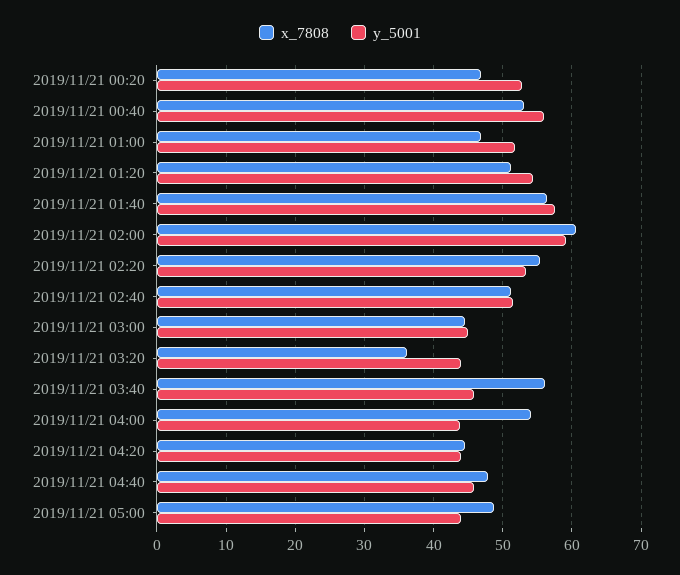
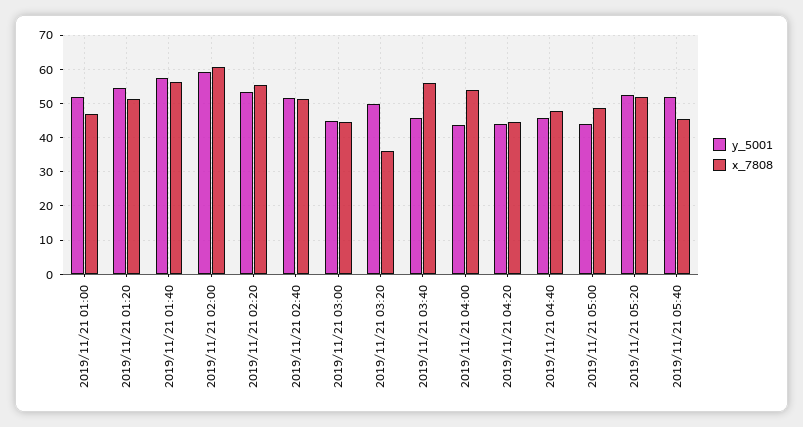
x_7808, 2019/11/21 00:20: 47 -> none
y_5001, 2019/11/21 00:20: 53 -> none
x_7808, 2019/11/21 00:40: 53 -> none
y_5001, 2019/11/21 00:40: 56 -> none
y_5001, 2019/11/21 03:20: 44 -> 50
y_5001, 2019/11/21 05:20: none -> 52
x_7808, 2019/11/21 05:20: none -> 52
y_5001, 2019/11/21 05:40: none -> 52
x_7808, 2019/11/21 05:40: none -> 46

